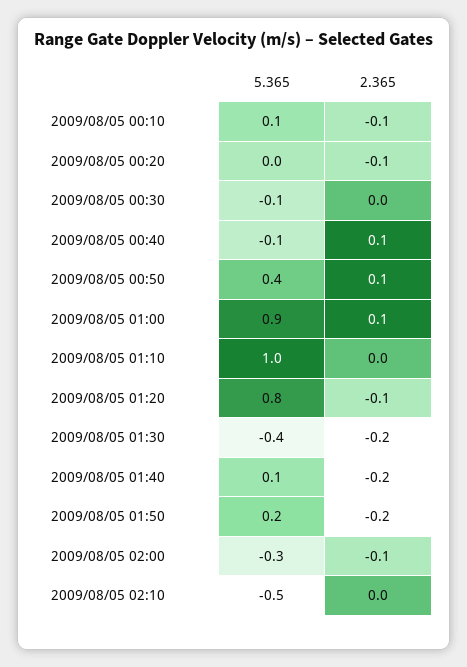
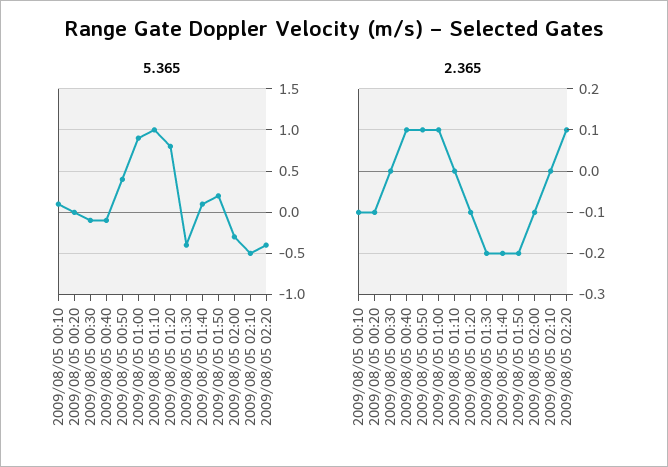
5.365, 2009/08/05 02:20: none -> -0.4
2.365, 2009/08/05 02:20: none -> 0.1

